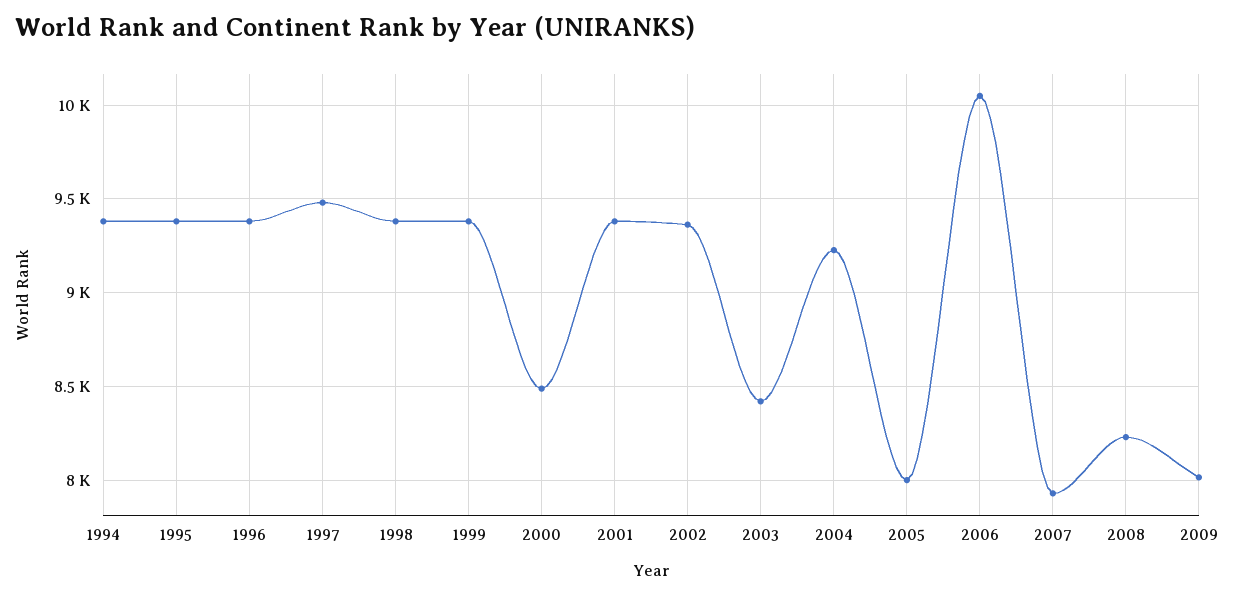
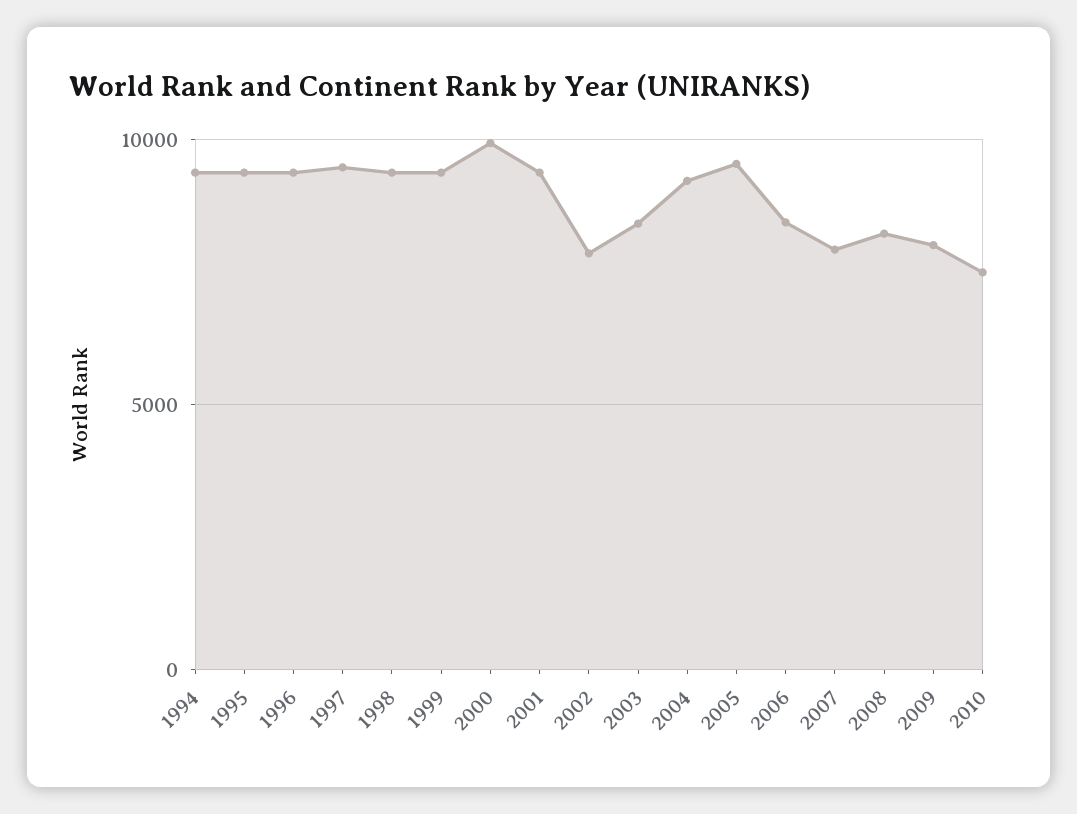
2000: 8500 -> 10000
2002: 9350 -> 8000
2005: 8000 -> 9500
2006: 10050 -> 8500
2010: none -> 7500

